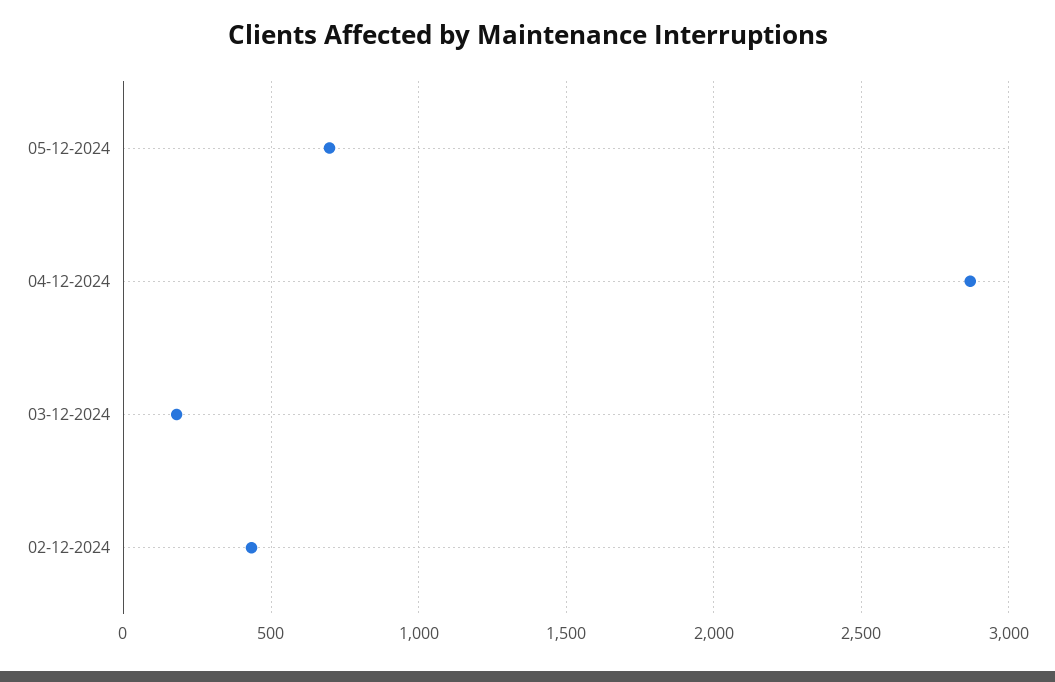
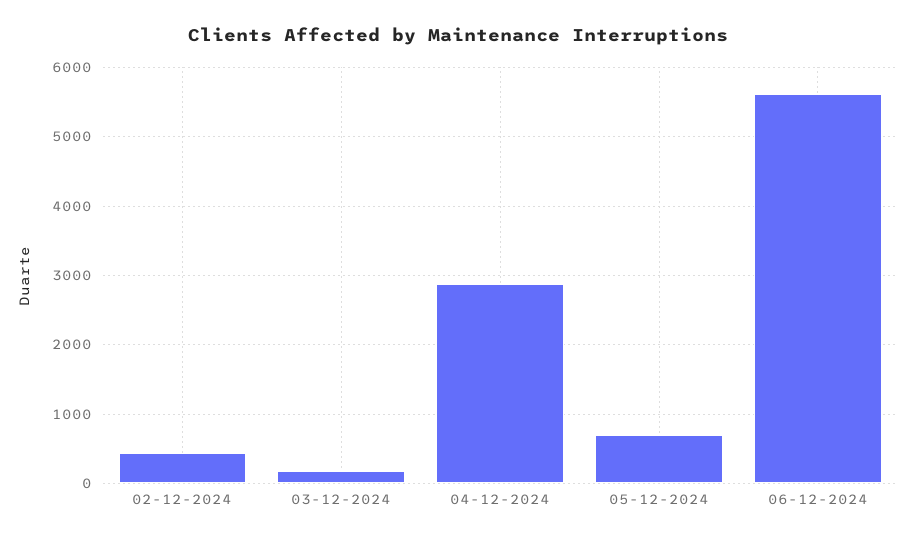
06-12-2024: none -> 5600

